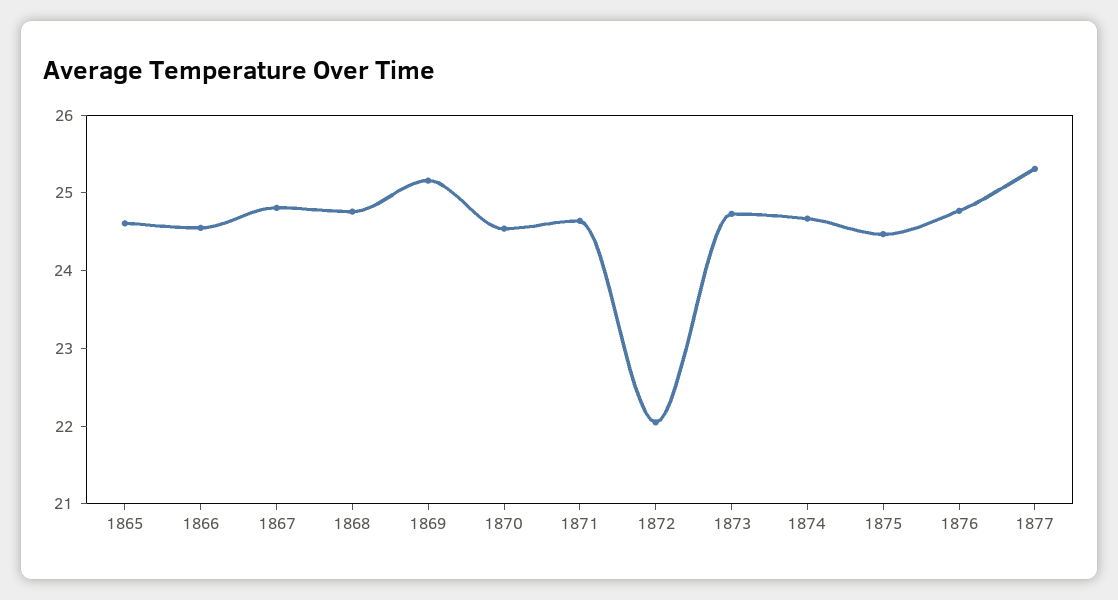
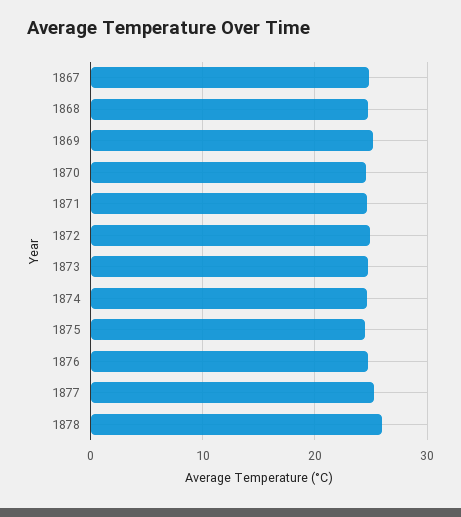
1865: 24.6 -> none
1866: 24.6 -> none
1872: 22 -> 25
1878: none -> 26

